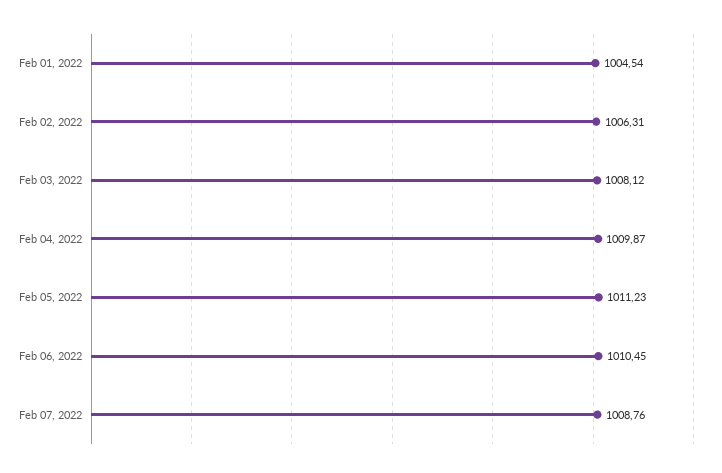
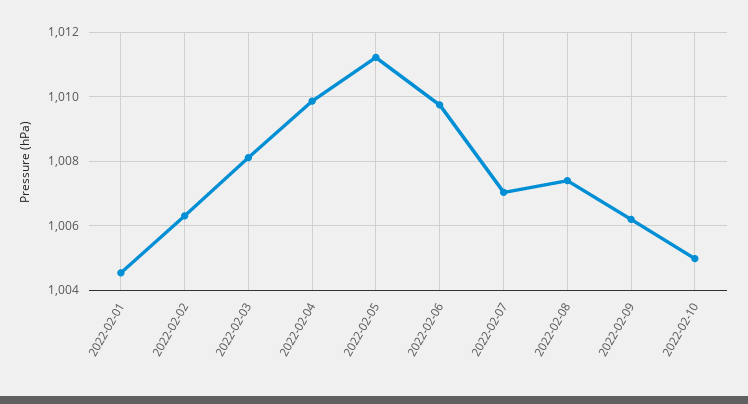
Feb 06, 2022: 1010.45 -> 1009.8
Feb 07, 2022: 1008.76 -> 1007
2022-02-08: none -> 1007.4
2022-02-09: none -> 1006.2
2022-02-10: none -> 1005

